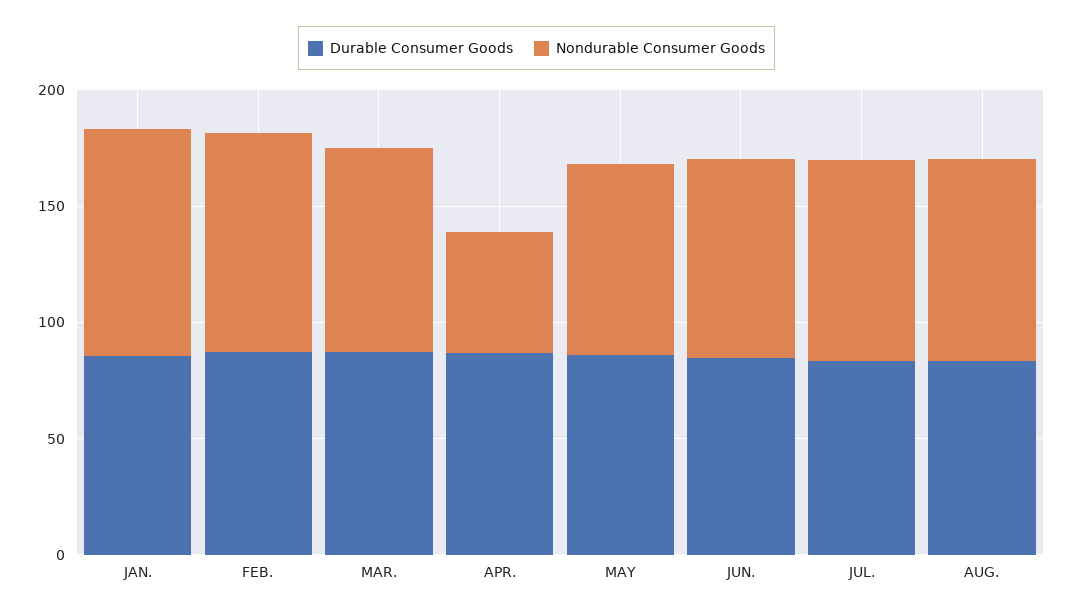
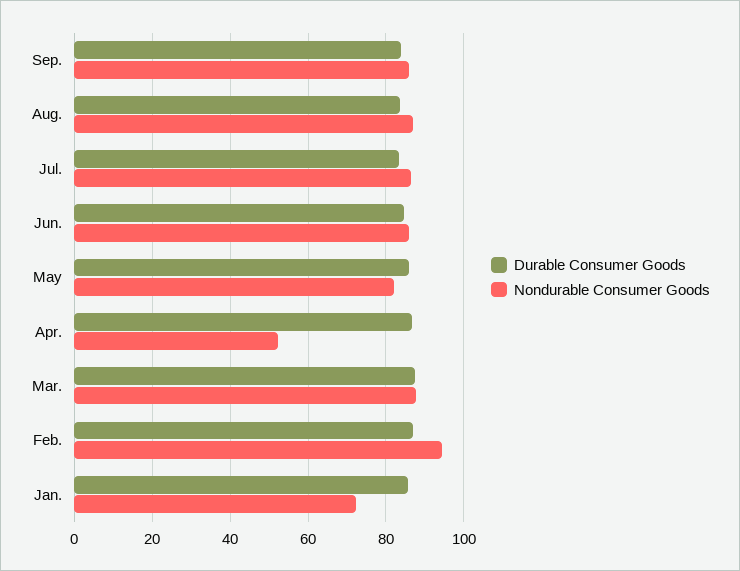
Nondurable Consumer Goods, JAN.: 100 -> 72
Durable Consumer Goods, Sep.: none -> 84
Nondurable Consumer Goods, Sep.: none -> 86

